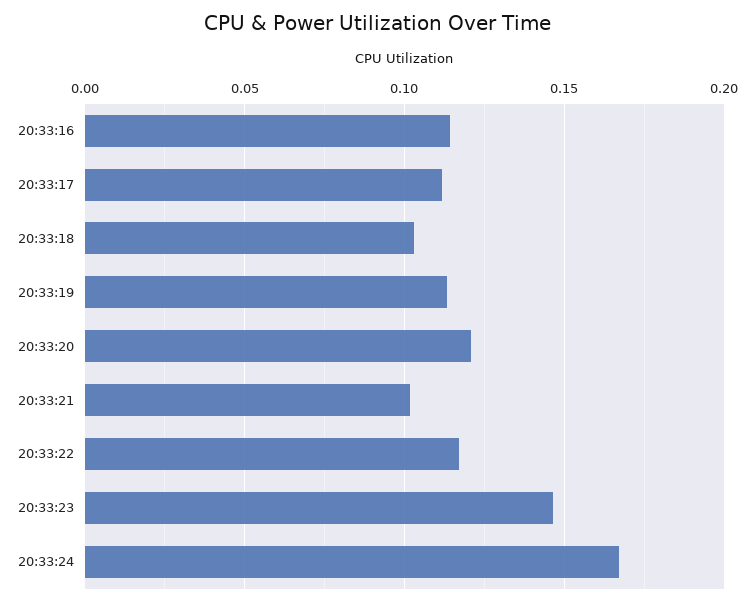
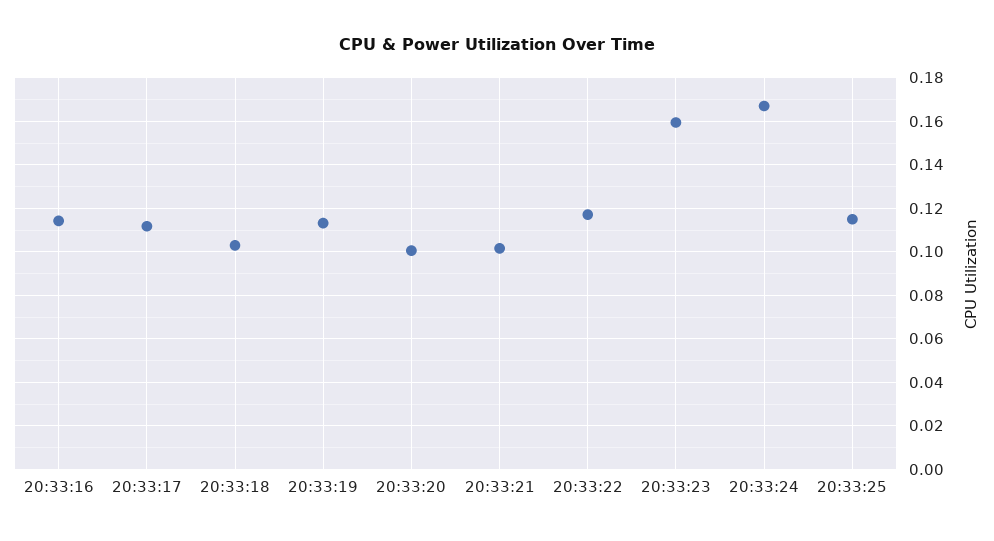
20:33:20: 0.12 -> 0.1
20:33:23: 0.145 -> 0.16
20:33:25: none -> 0.115

